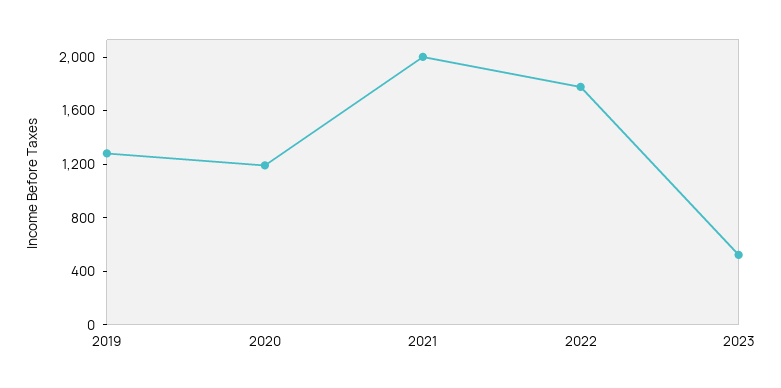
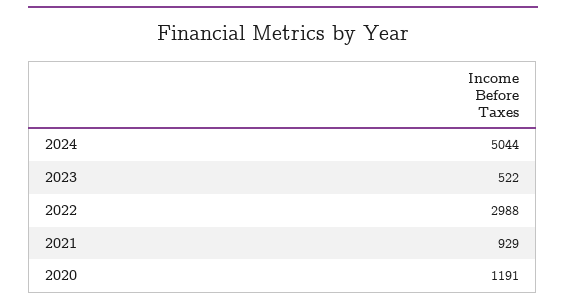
2019: 1300 -> none
2021: 2000 -> 929
2022: 1800 -> 2988
2024: none -> 5044

